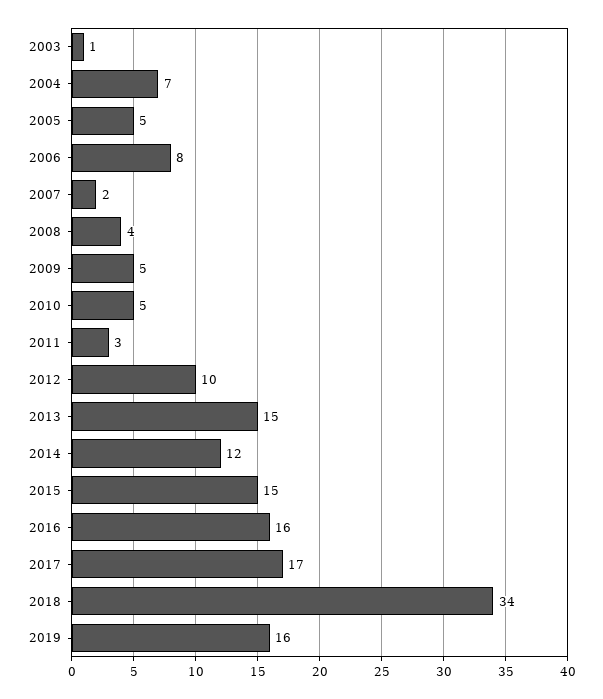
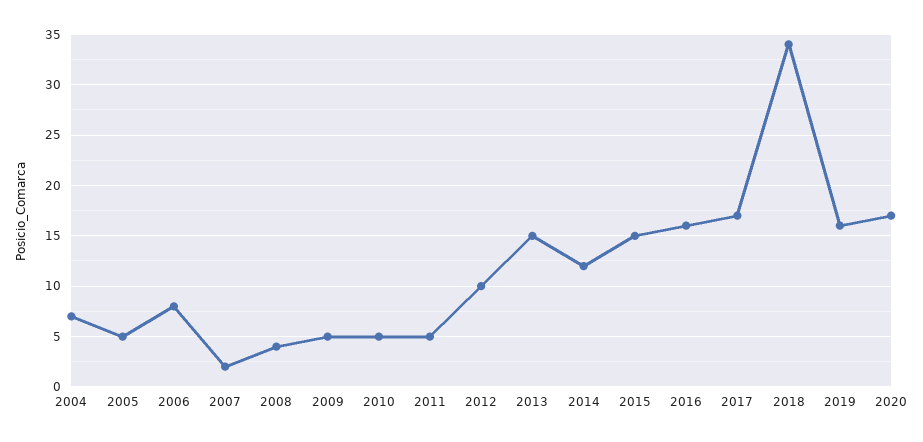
2003: 1 -> none
2011: 3 -> 5
2020: none -> 17

